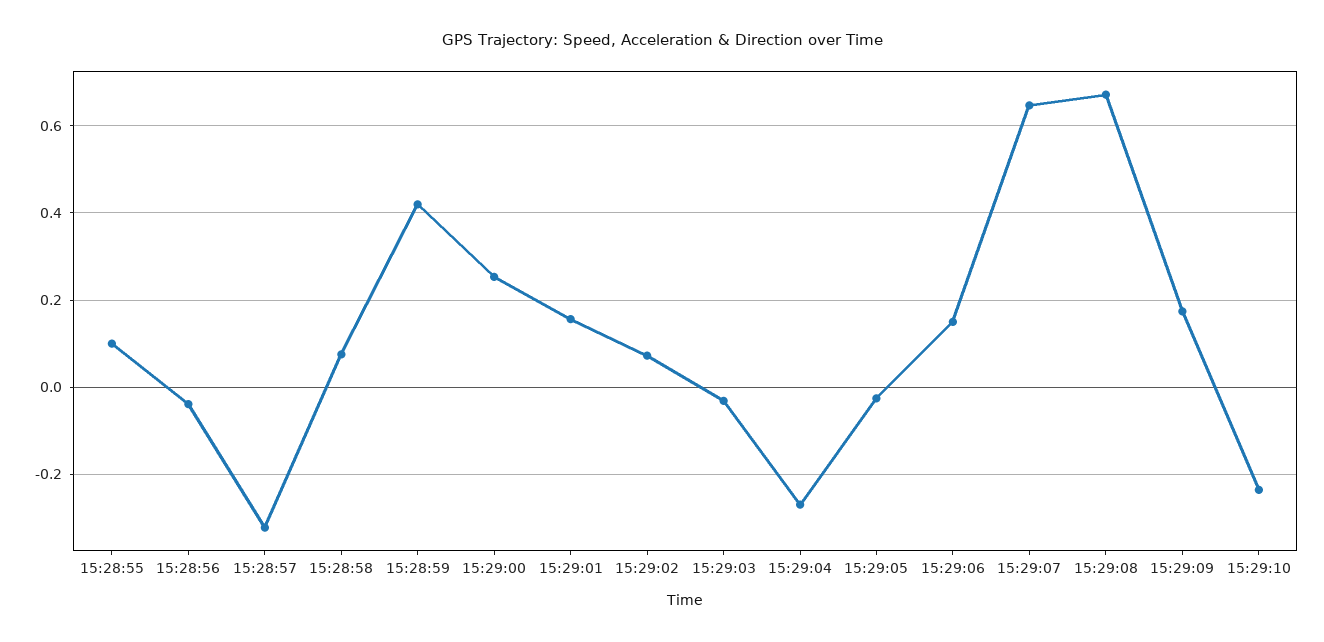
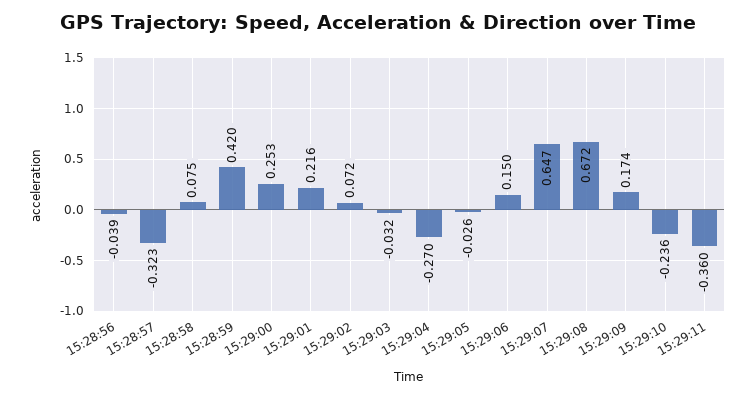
15:28:55: 0.1 -> none
15:29:01: 0.16 -> 0.216
15:29:11: none -> -0.36

